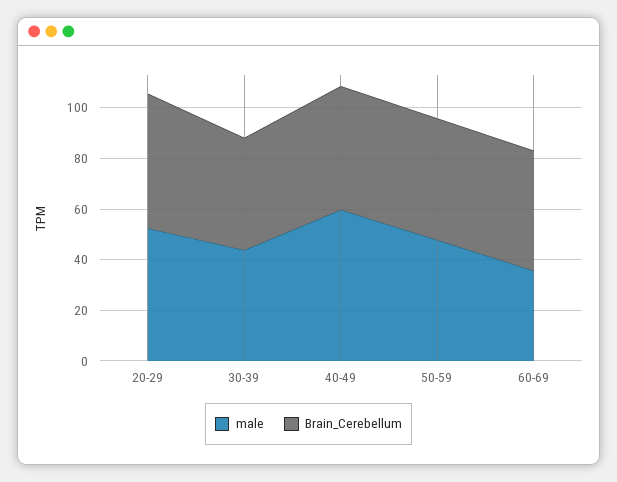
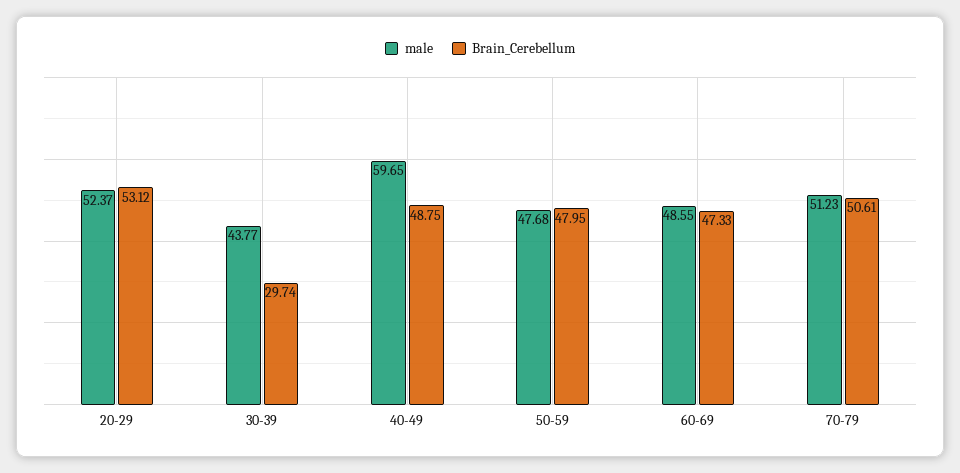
Brain_Cerebellum, 30-39: 45 -> 29.74
male, 60-69: 35 -> 48.55
male, 70-79: none -> 51.23
Brain_Cerebellum, 70-79: none -> 50.61

